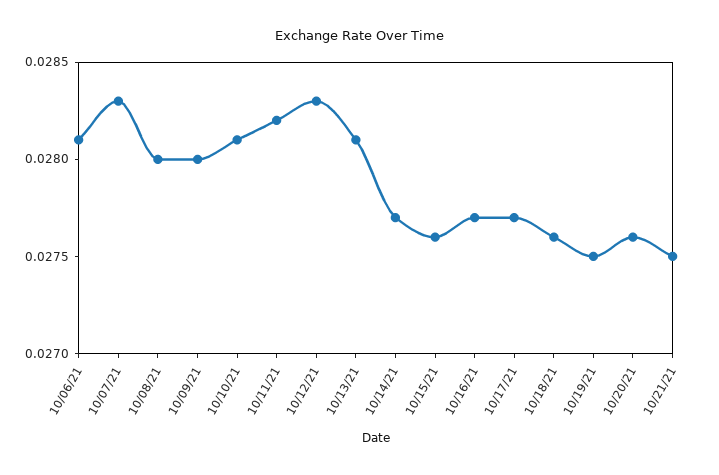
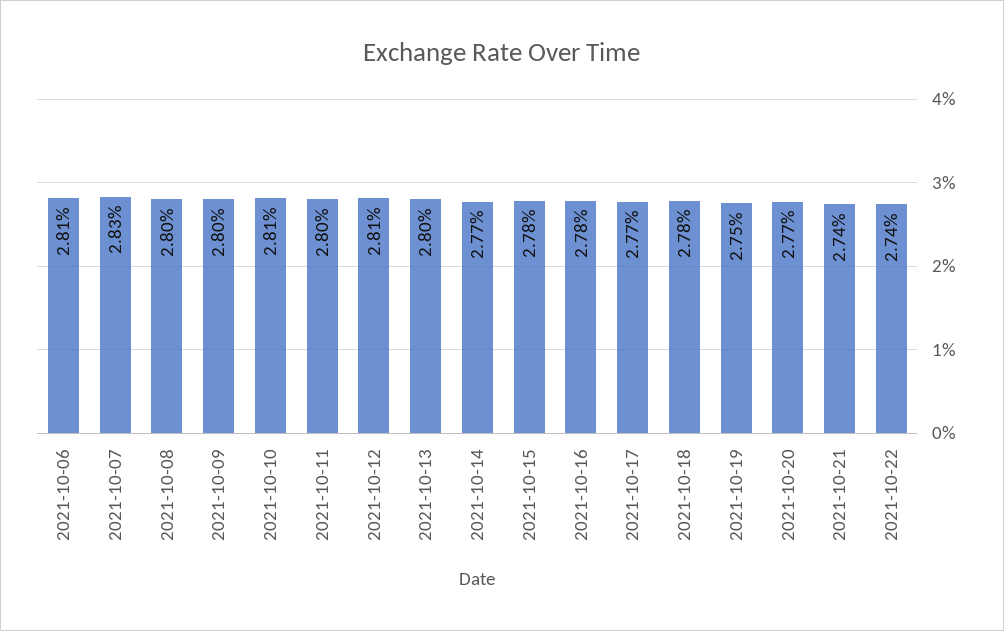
10/11/21: 0.0282 -> 0.028
10/12/21: 0.0283 -> 0.0281
10/13/21: 0.0281 -> 0.028
10/15/21: 0.0276 -> 0.0278
10/16/21: 0.0277 -> 0.0278
10/18/21: 0.0276 -> 0.0278
10/20/21: 0.0276 -> 0.0277
10/21/21: 0.0275 -> 0.0274
2021-10-22: none -> 0.0274

